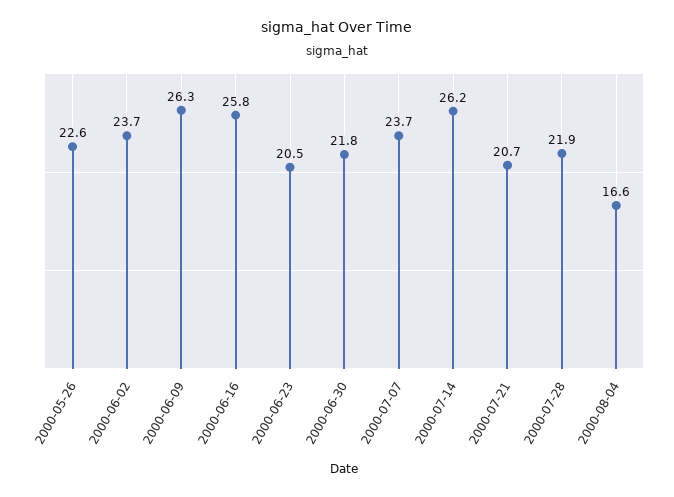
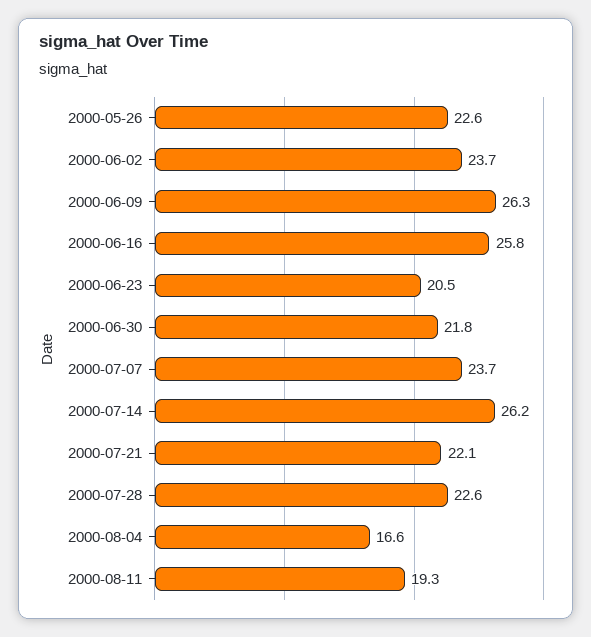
2000-07-21: 20.7 -> 22.1
2000-07-28: 21.9 -> 22.6
2000-08-11: none -> 19.3

